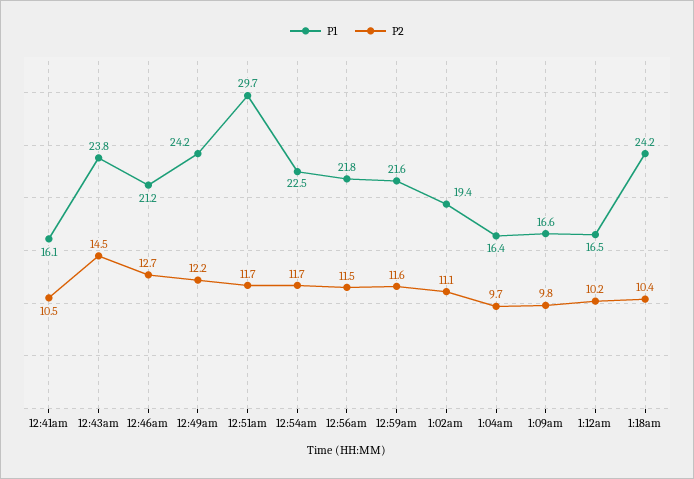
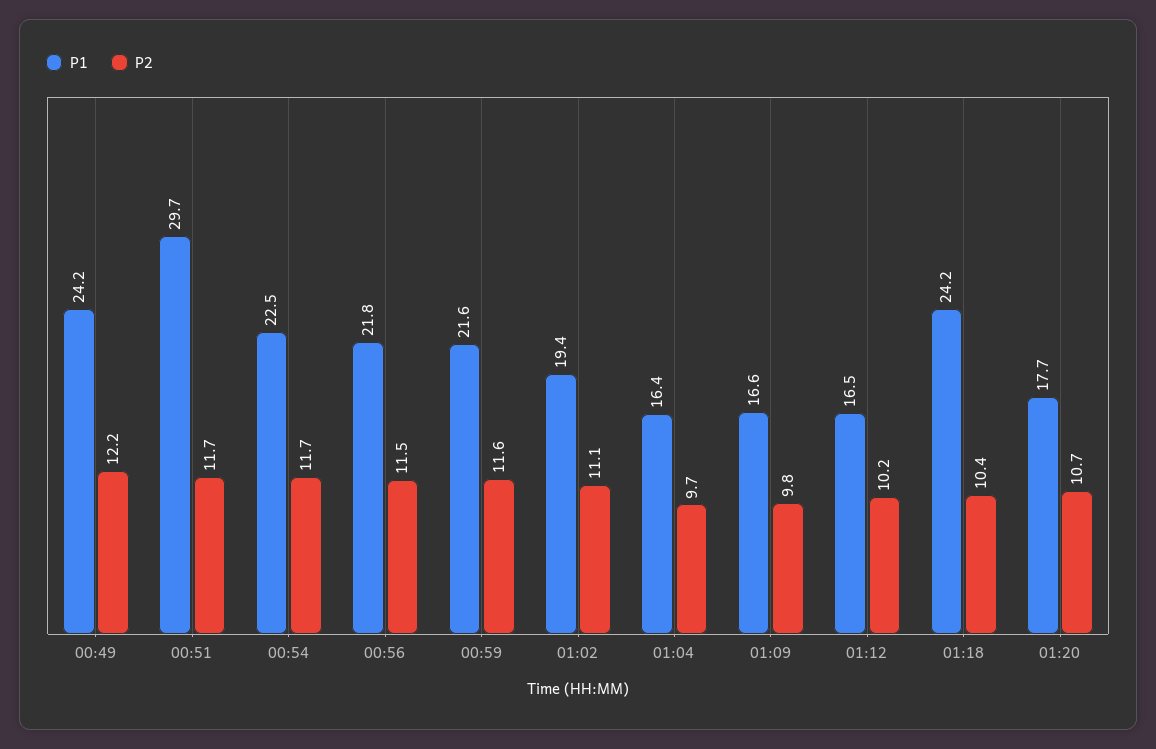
P1, 12:41am: 16.1 -> none
P2, 12:41am: 10.5 -> none
P1, 12:43am: 23.8 -> none
P2, 12:43am: 14.5 -> none
P1, 12:46am: 21.2 -> none
P2, 12:46am: 12.7 -> none
P1, 01:20: none -> 17.7
P2, 01:20: none -> 10.7

